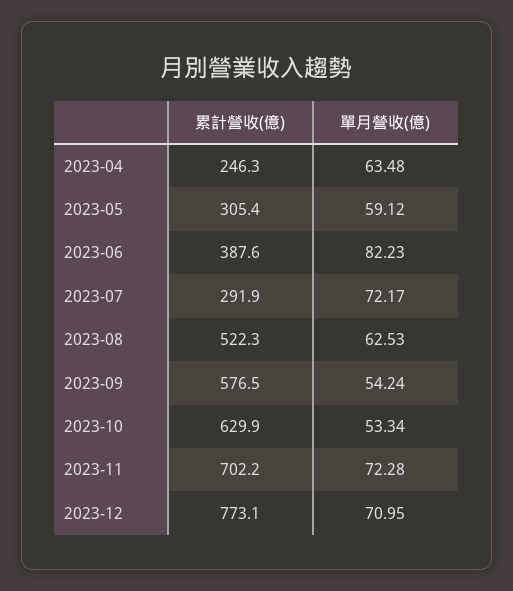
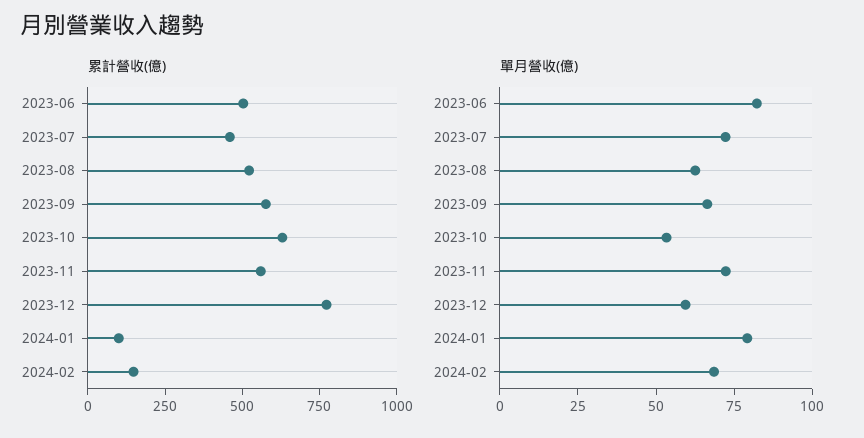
累計營收(億), 2023-04: 246.3 -> none
單月營收(億), 2023-04: 63.48 -> none
累計營收(億), 2023-05: 305.4 -> none
單月營收(億), 2023-05: 59.12 -> none
累計營收(億), 2023-06: 387.6 -> 500
累計營收(億), 2023-07: 291.9 -> 450
單月營收(億), 2023-09: 54.24 -> 65
累計營收(億), 2023-11: 702.2 -> 550
單月營收(億), 2023-12: 70.95 -> 60
累計營收(億), 2024-01: none -> 100
累計營收(億), 2024-02: none -> 150
單月營收(億), 2024-01: none -> 80
單月營收(億), 2024-02: none -> 70

